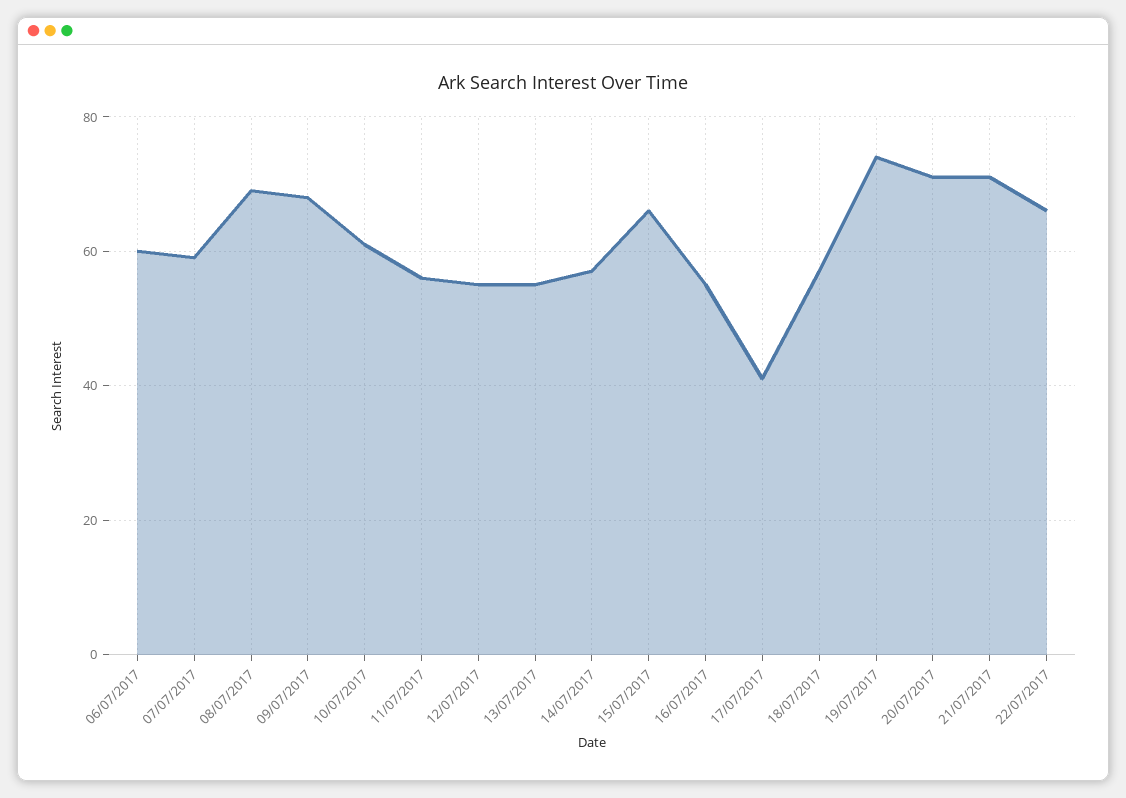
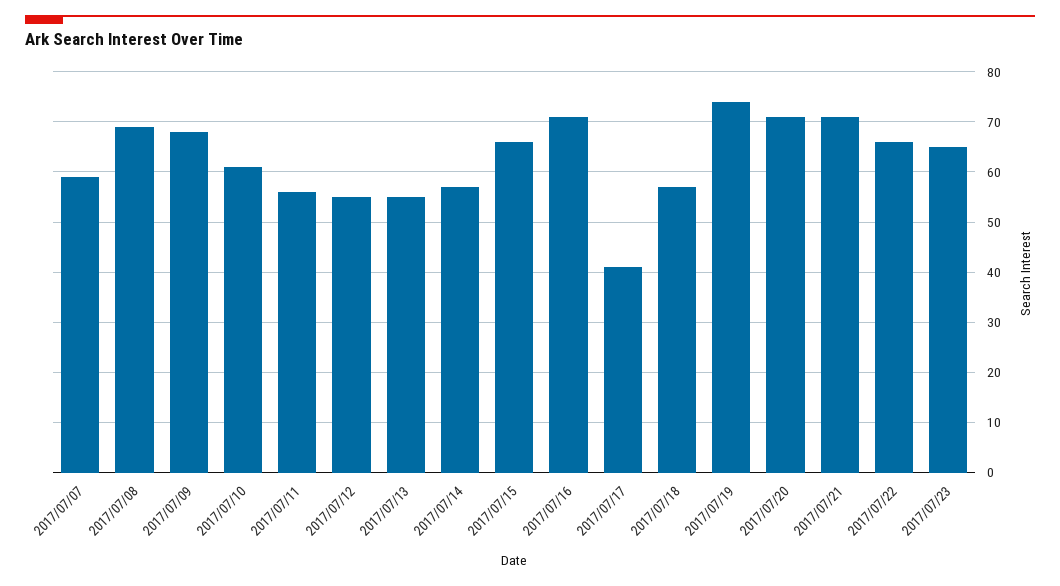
06/07/2017: 60 -> none
16/07/2017: 55 -> 70
2017/07/23: none -> 65

